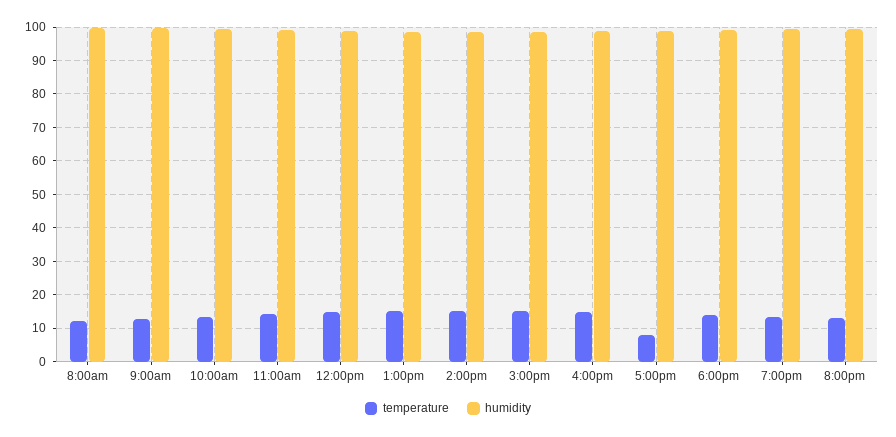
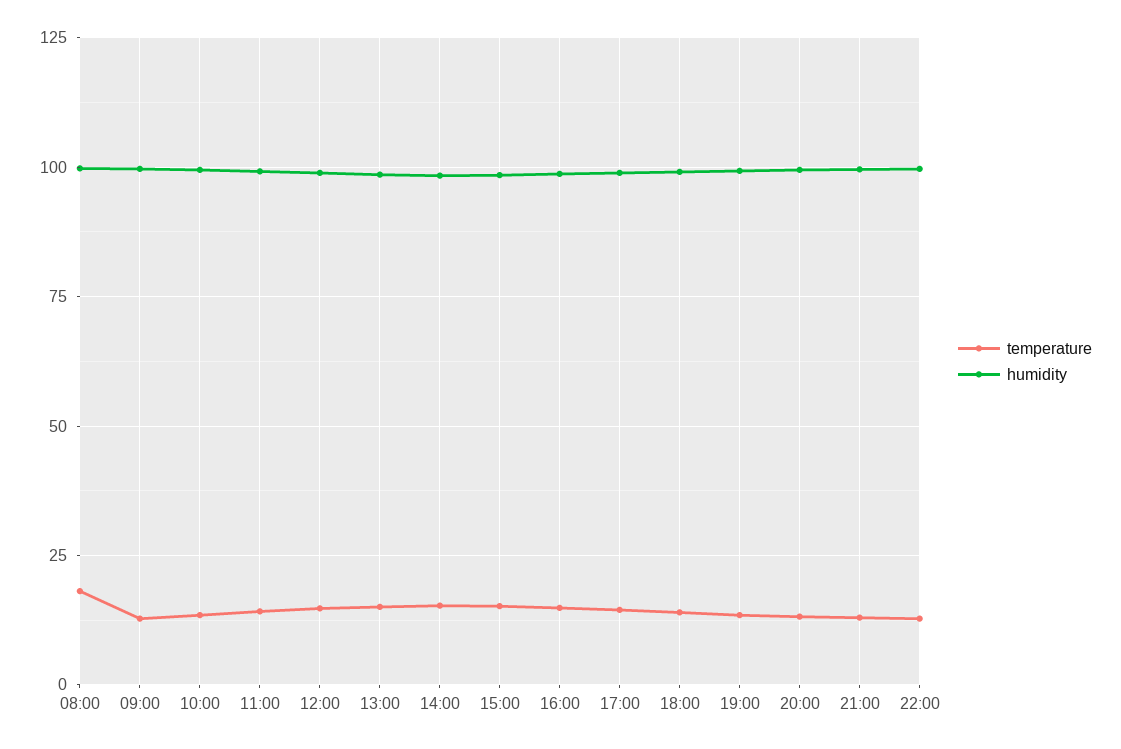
temperature, 8:00am: 12 -> 17.5
temperature, 5:00pm: 8 -> 15
temperature, 21:00: none -> 12.5
humidity, 21:00: none -> 100
temperature, 22:00: none -> 12.5
humidity, 22:00: none -> 100

